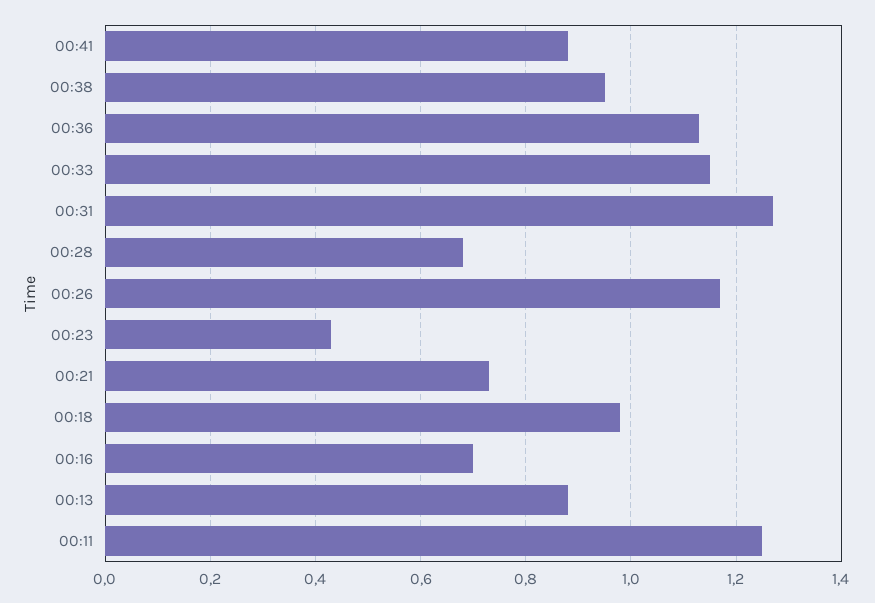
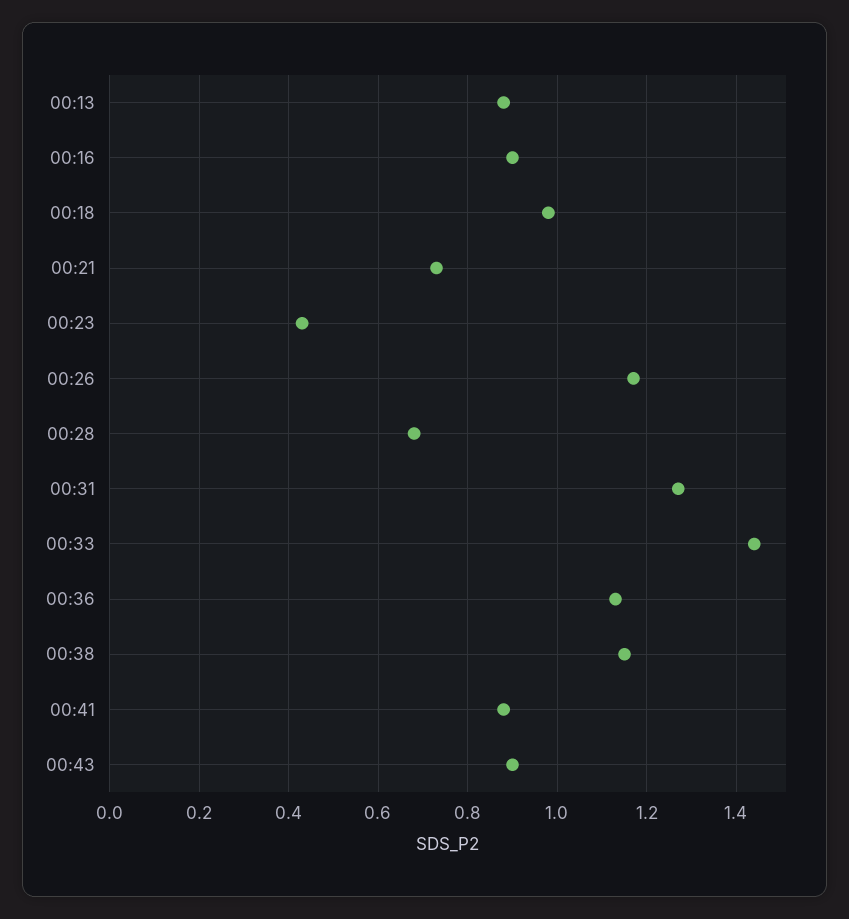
00:38: 0.95 -> 1.15
00:33: 1.15 -> 1.45
00:16: 0.7 -> 0.9
00:11: 1.25 -> none
00:43: none -> 0.9

